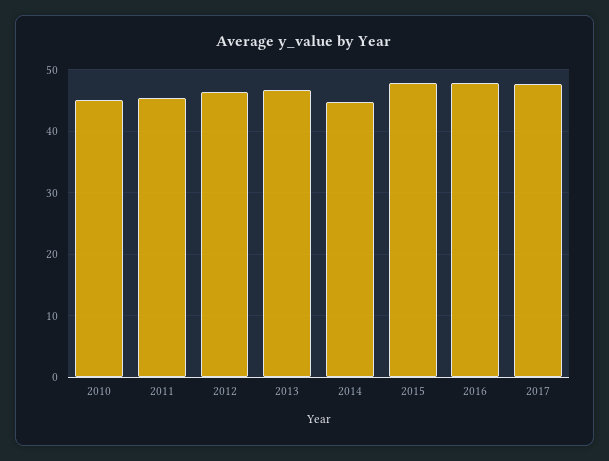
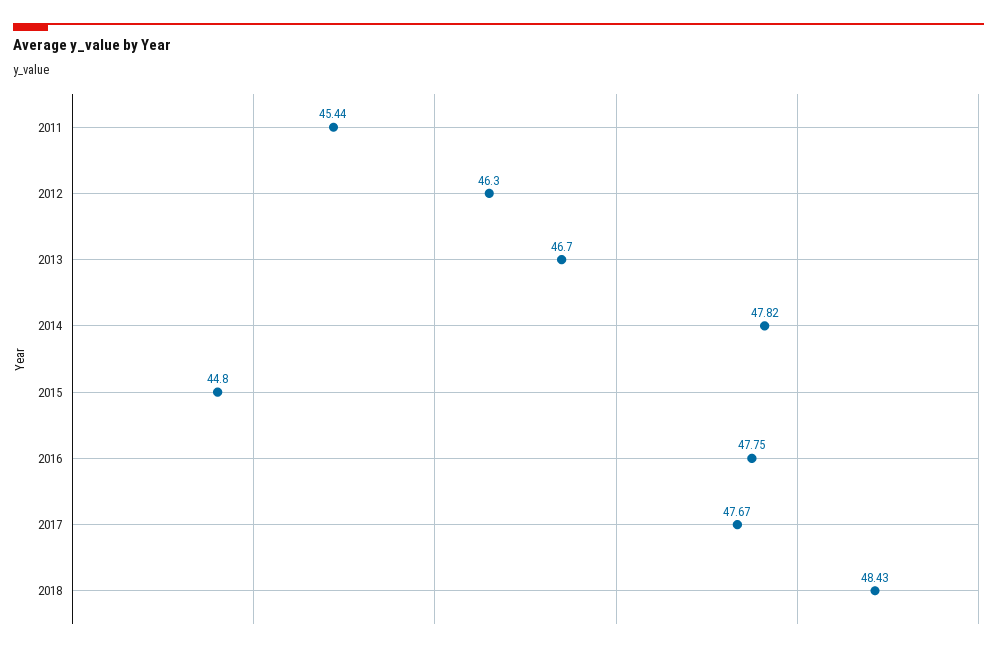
2010: 45 -> none
2014: 45 -> 47.82
2015: 48 -> 44.8
2018: none -> 48.43

